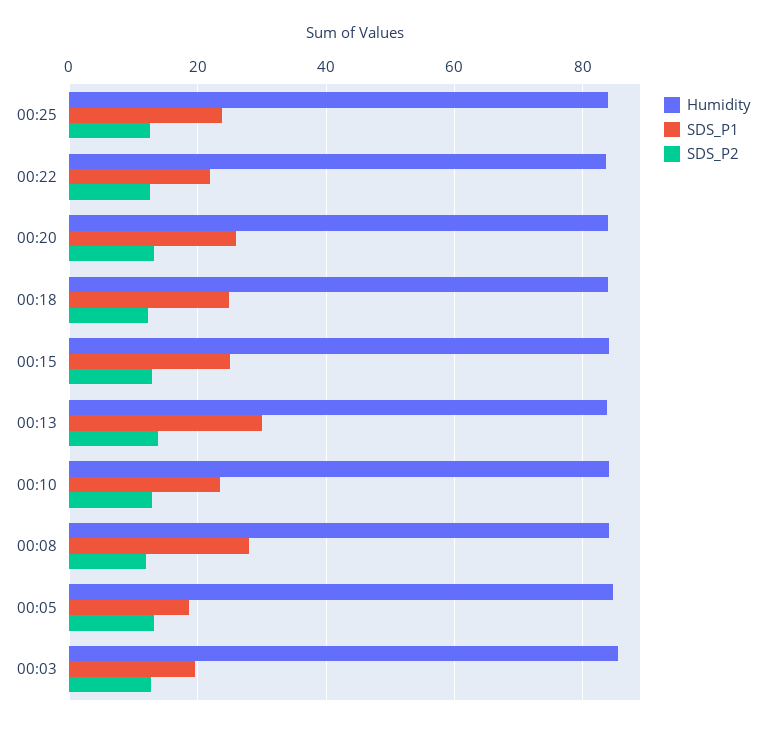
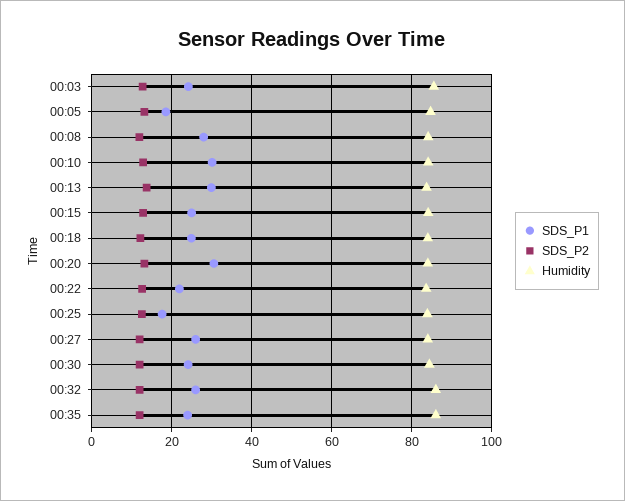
SDS_P1, 00:25: 24 -> 18
SDS_P1, 00:20: 26 -> 30
SDS_P1, 00:10: 24 -> 30
SDS_P1, 00:03: 20 -> 24
SDS_P1, 00:27: none -> 26
SDS_P2, 00:27: none -> 12
Humidity, 00:27: none -> 84
SDS_P1, 00:30: none -> 24
SDS_P2, 00:30: none -> 12
Humidity, 00:30: none -> 84
SDS_P1, 00:32: none -> 26
SDS_P2, 00:32: none -> 12
Humidity, 00:32: none -> 86
SDS_P1, 00:35: none -> 24
SDS_P2, 00:35: none -> 12
Humidity, 00:35: none -> 86

